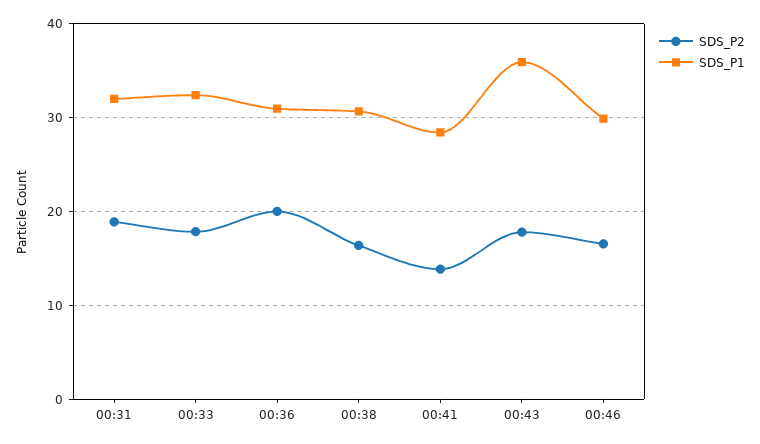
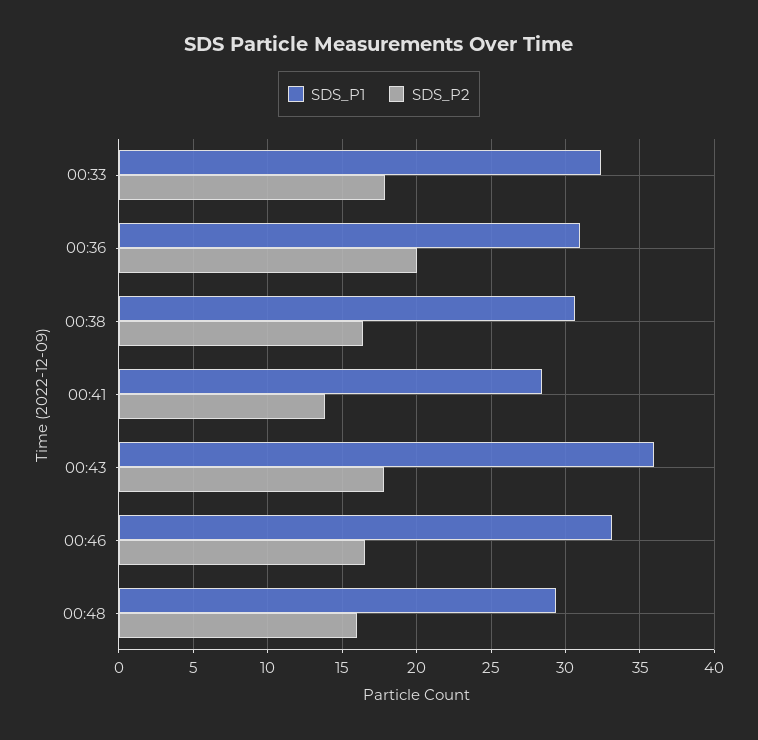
SDS_P2, 00:31: 19 -> none
SDS_P1, 00:31: 32 -> none
SDS_P1, 00:46: 30 -> 33
SDS_P1, 00:48: none -> 29.5
SDS_P2, 00:48: none -> 16

